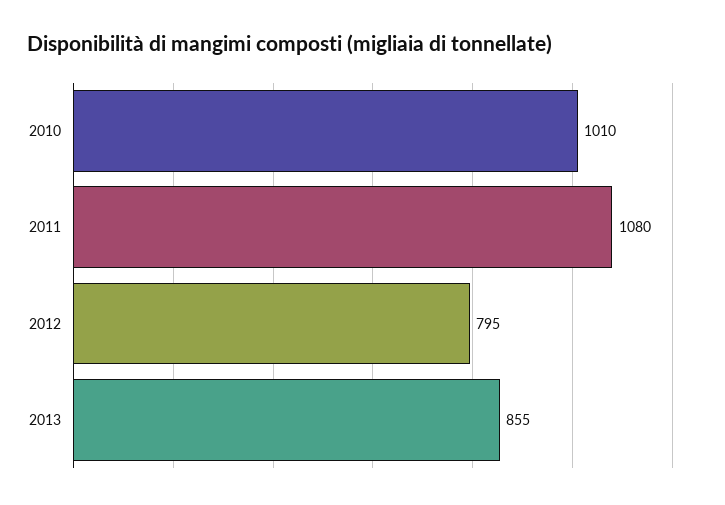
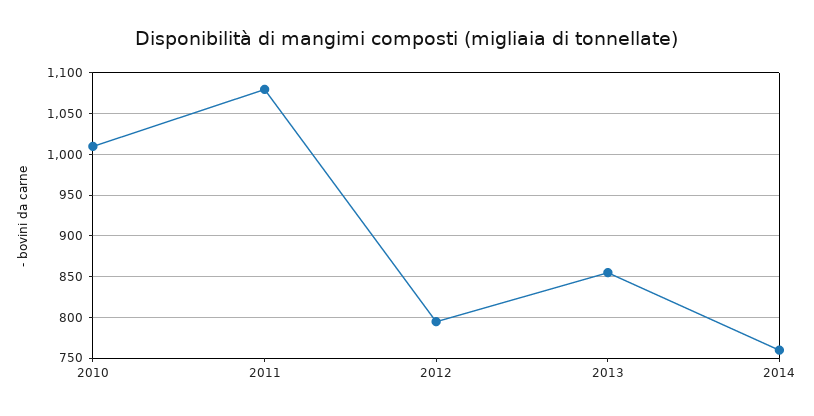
2014: none -> 760

